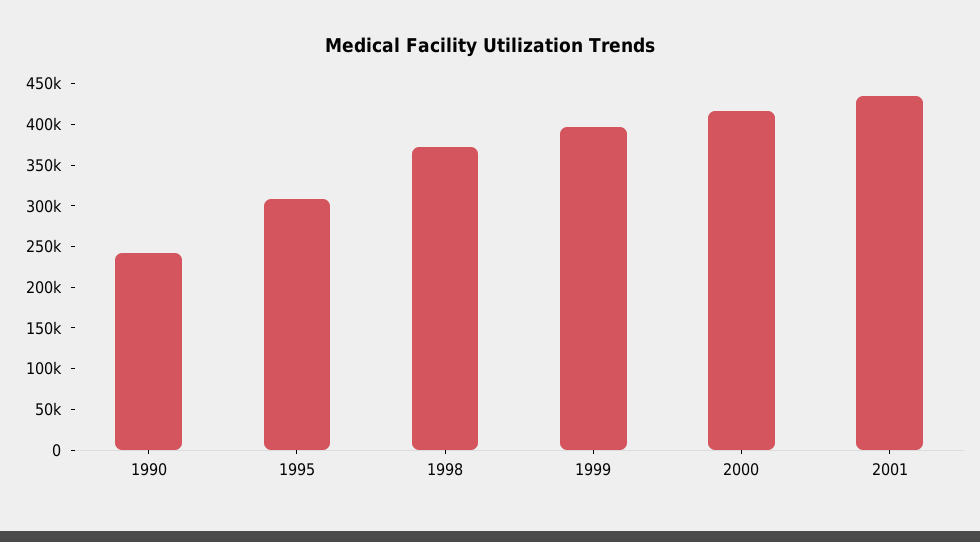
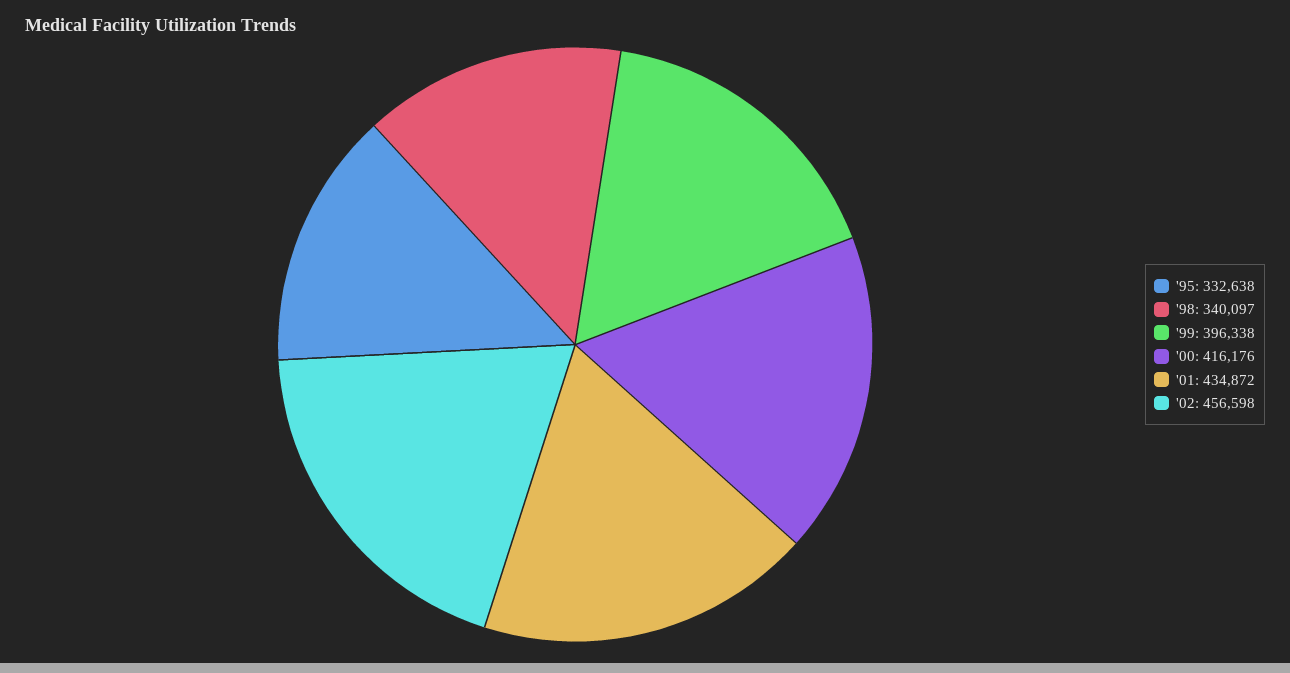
1990: 240000 -> none
1995: 310000 -> 332638
1998: 370000 -> 340097
'02: none -> 456598

